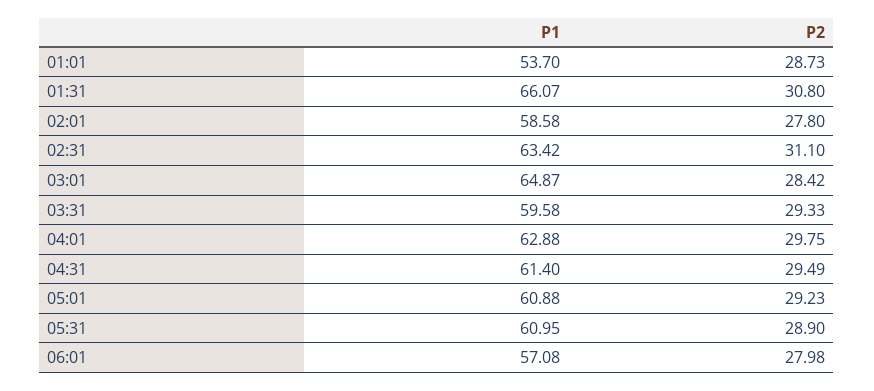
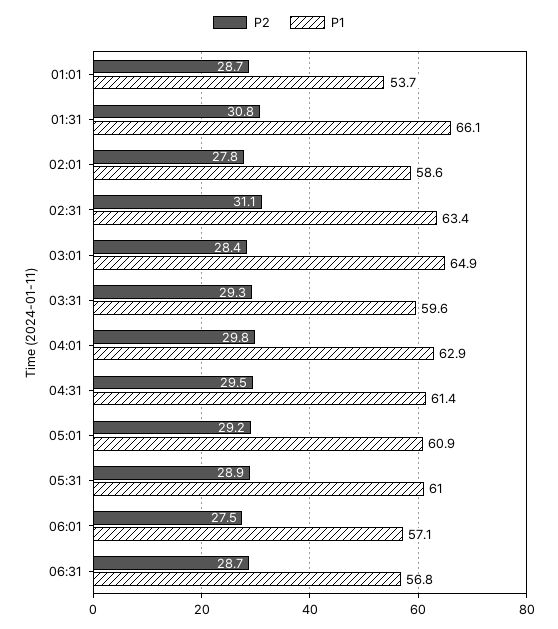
P2, 06:01: 27.98 -> 27.5
P2, 06:31: none -> 28.7
P1, 06:31: none -> 56.8

